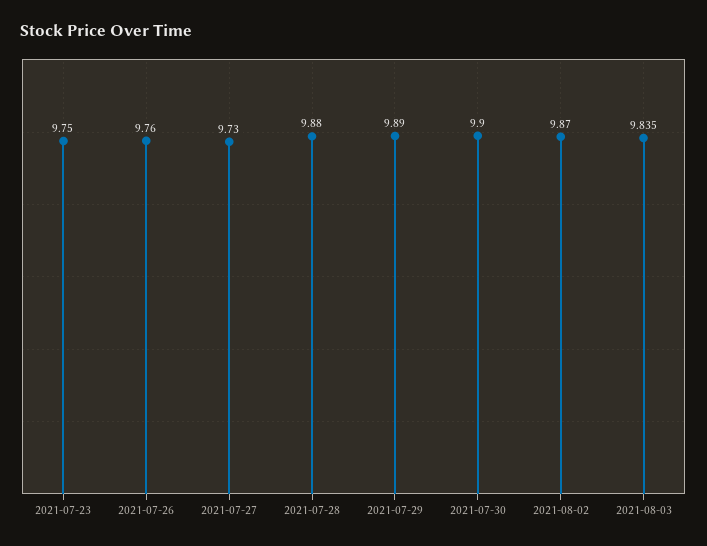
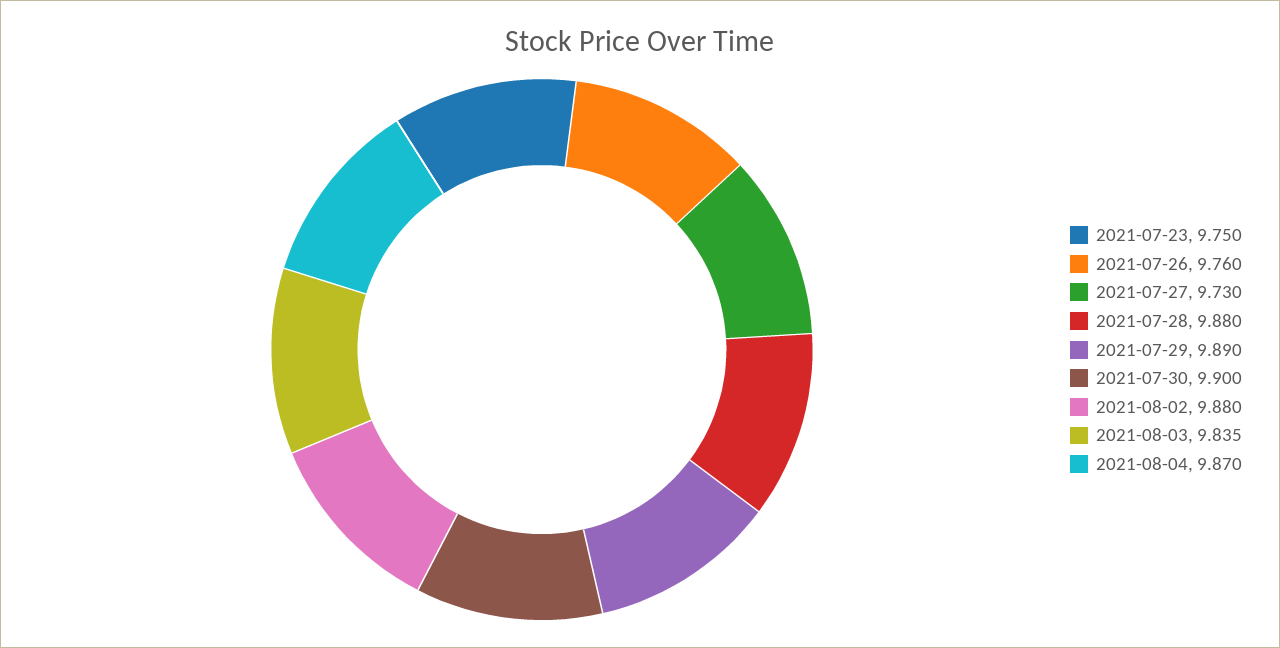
2021-08-02: 9.87 -> 9.88
2021-08-04: none -> 9.87

